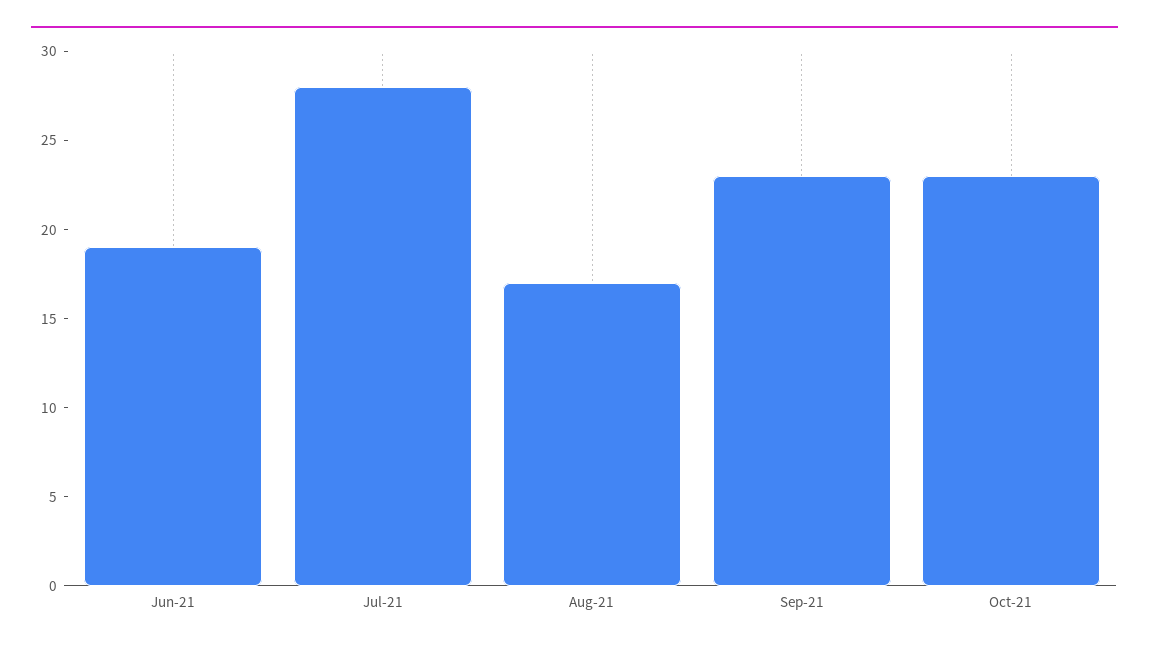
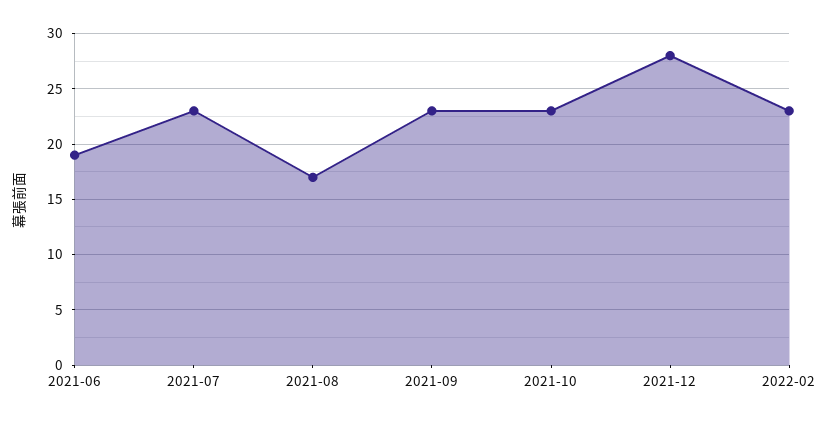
Jul-21: 28 -> 23
2021-12: none -> 28
2022-02: none -> 23

